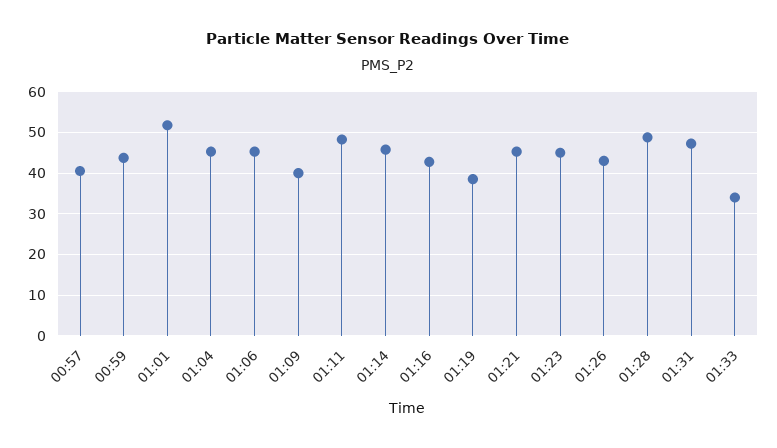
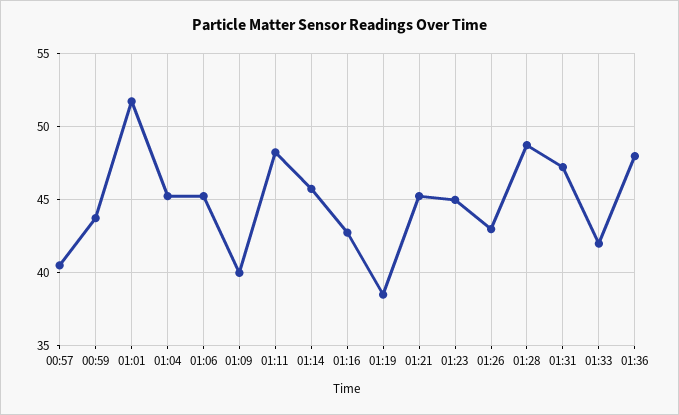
01:33: 34 -> 42
01:36: none -> 48

